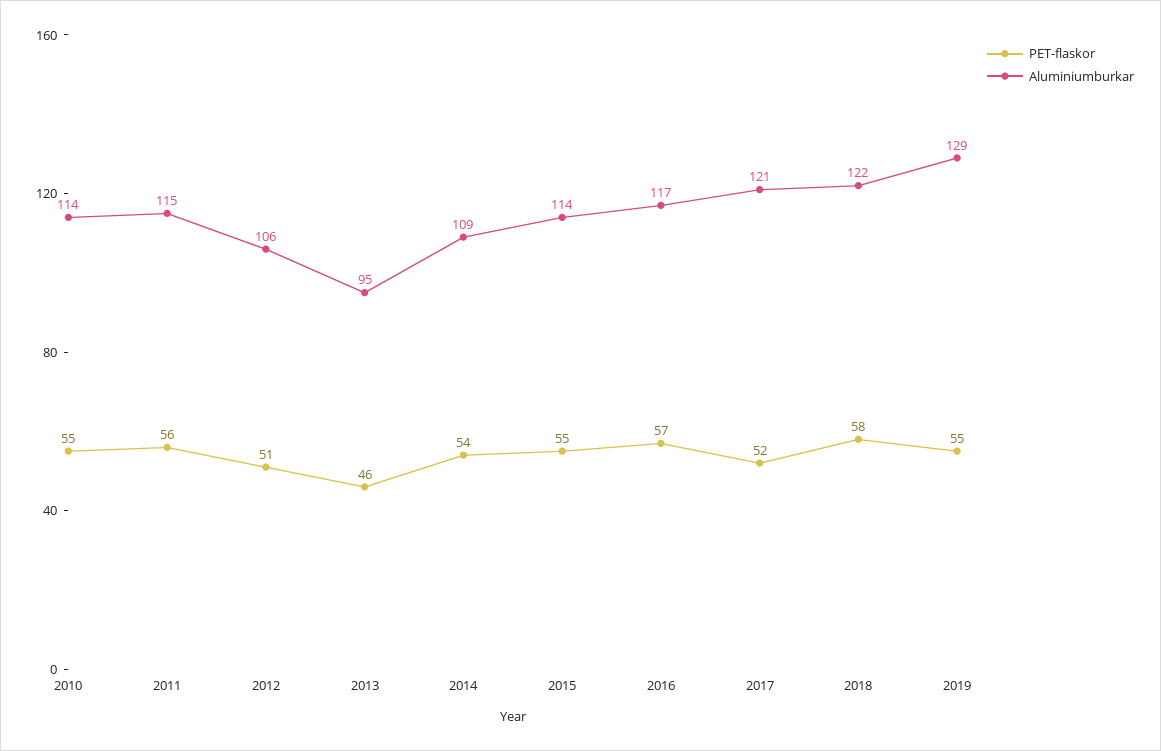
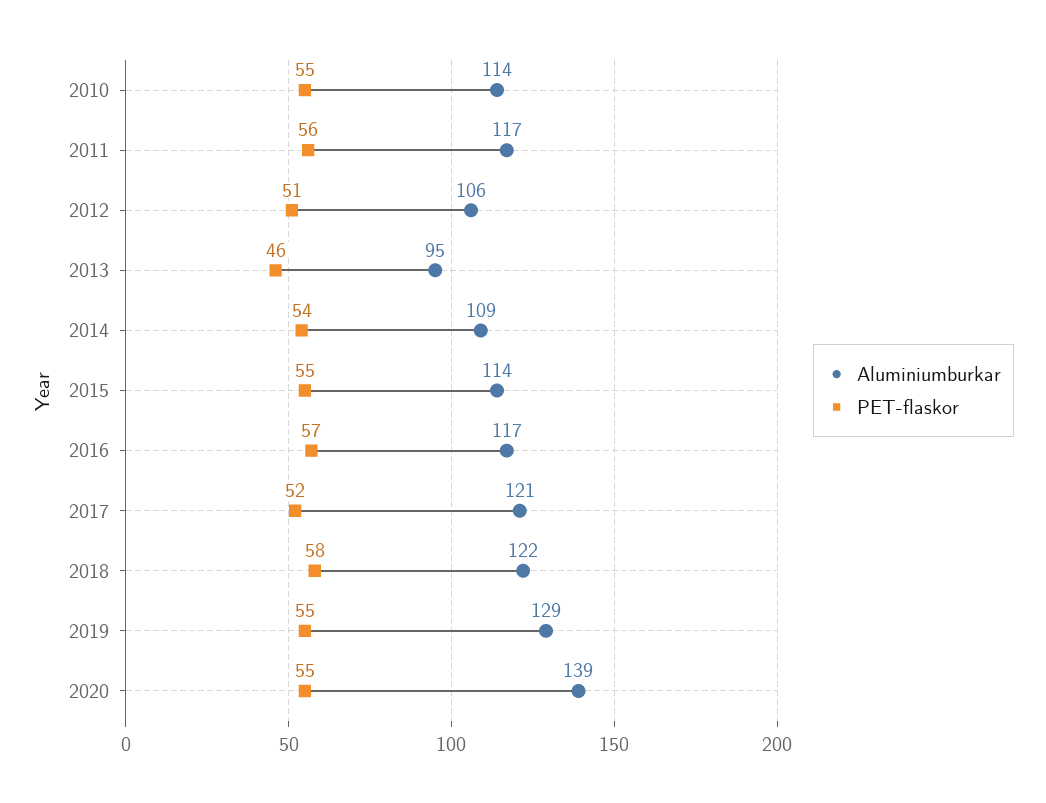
Aluminiumburkar, 2011: 115 -> 117
Aluminiumburkar, 2020: none -> 139
PET-flaskor, 2020: none -> 55

